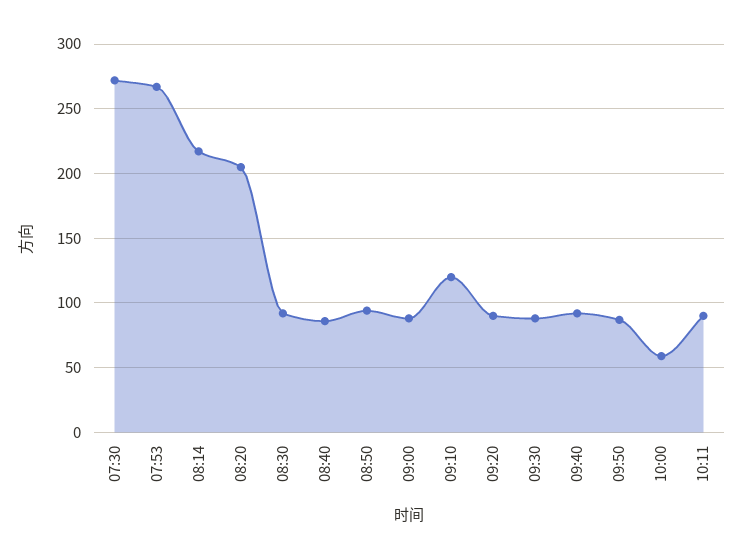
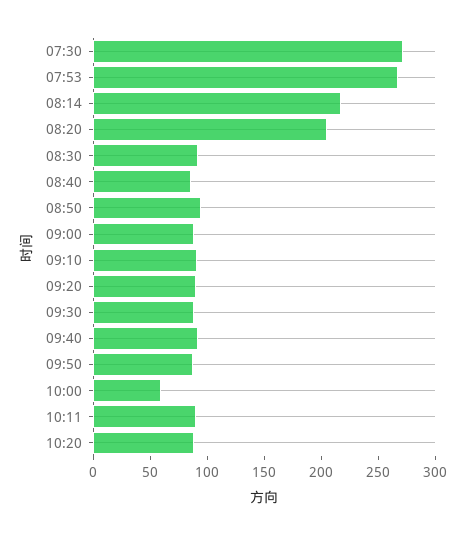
09:10: 120 -> 90
10:20: none -> 90

